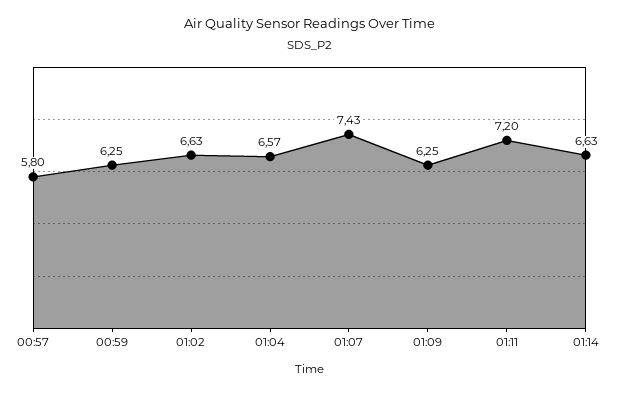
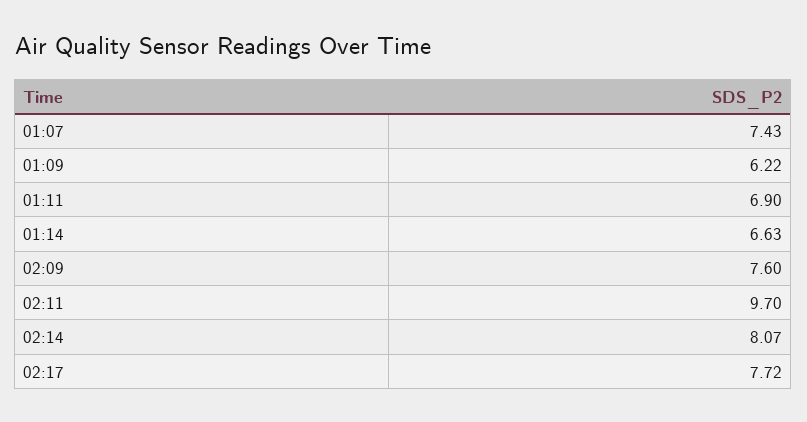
00:57: 5.8 -> none
00:59: 6.25 -> none
01:02: 6.63 -> none
01:04: 6.57 -> none
01:09: 6.25 -> 6.22
01:11: 7.2 -> 6.9
02:09: none -> 7.6
02:11: none -> 9.7
02:14: none -> 8.07
02:17: none -> 7.72

